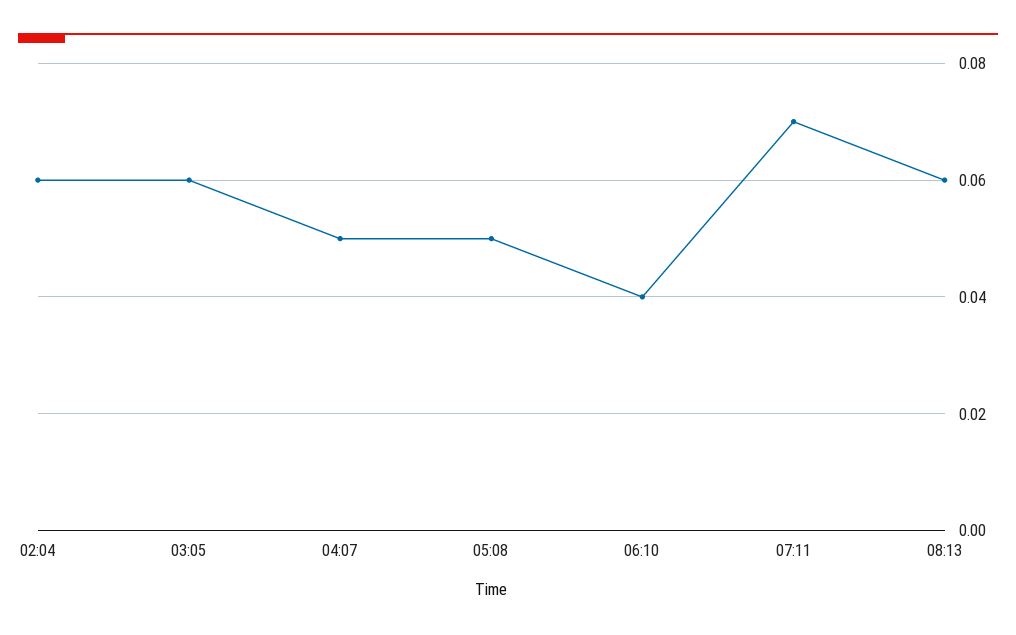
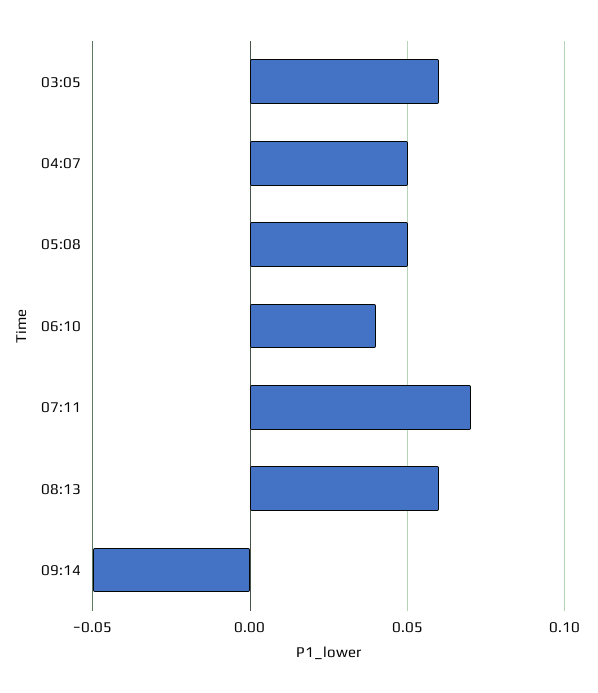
02:04: 0.06 -> none
09:14: none -> -0.05

